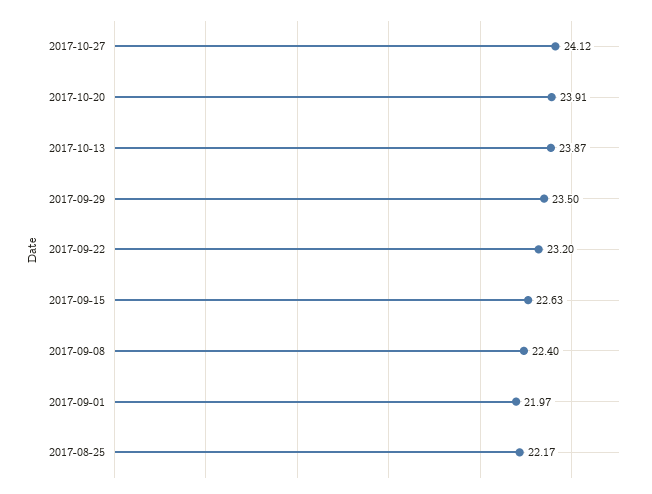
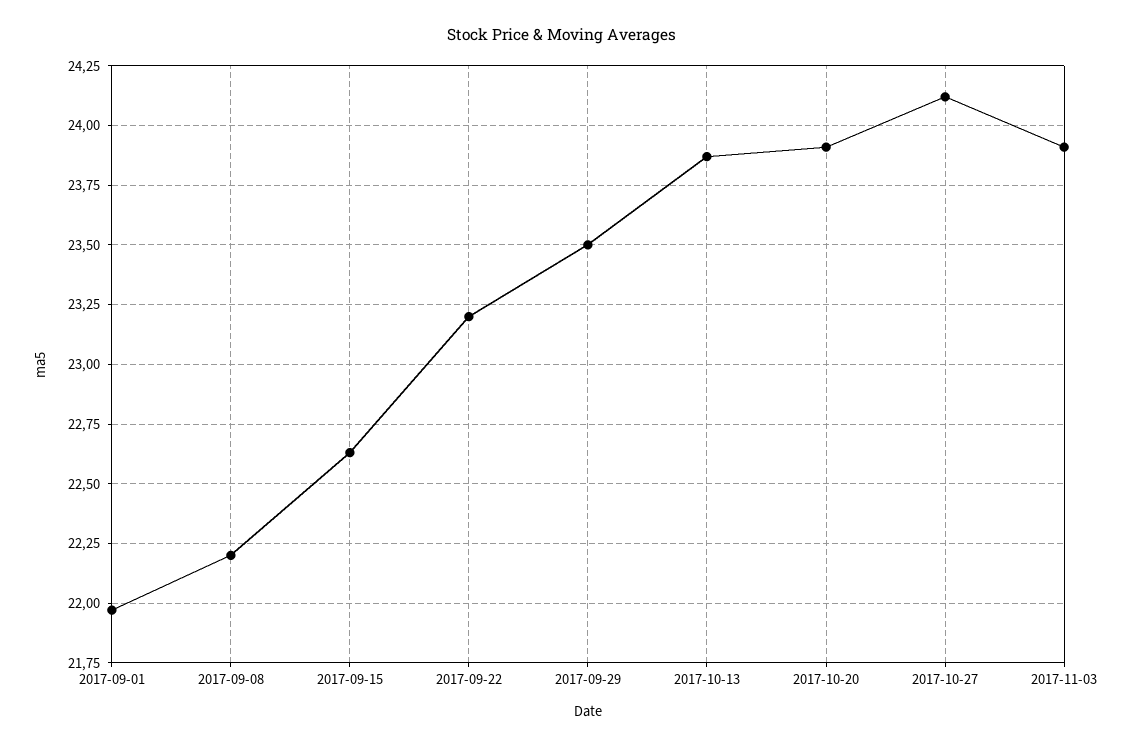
2017-09-08: 22.4 -> 22.2
2017-08-25: 22.17 -> none
2017-11-03: none -> 23.9

